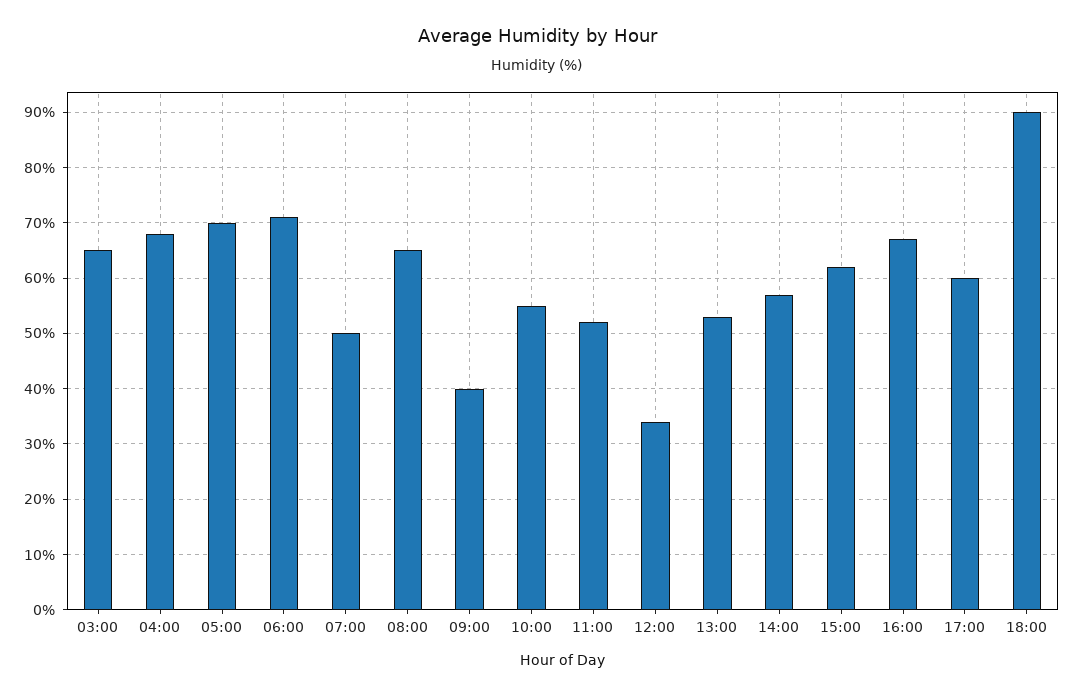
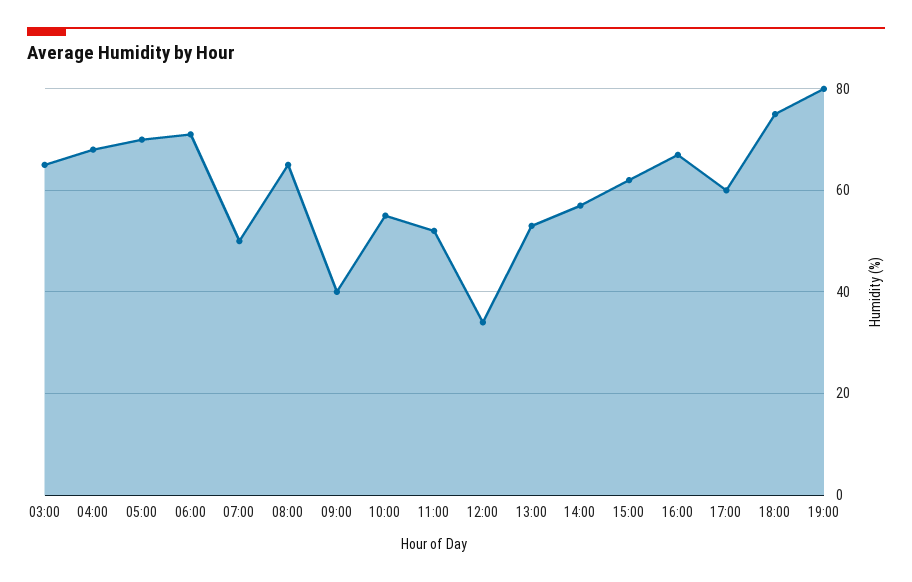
18:00: 90 -> 75
19:00: none -> 80

